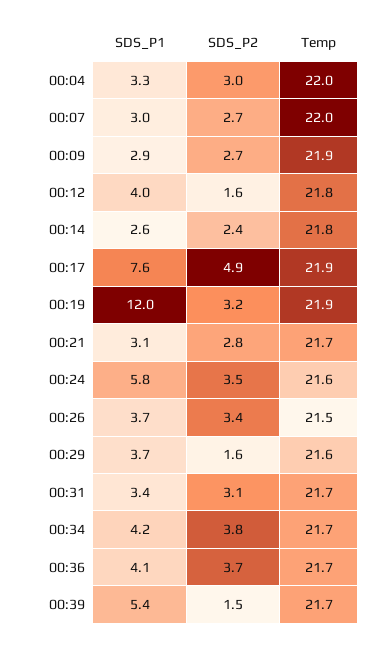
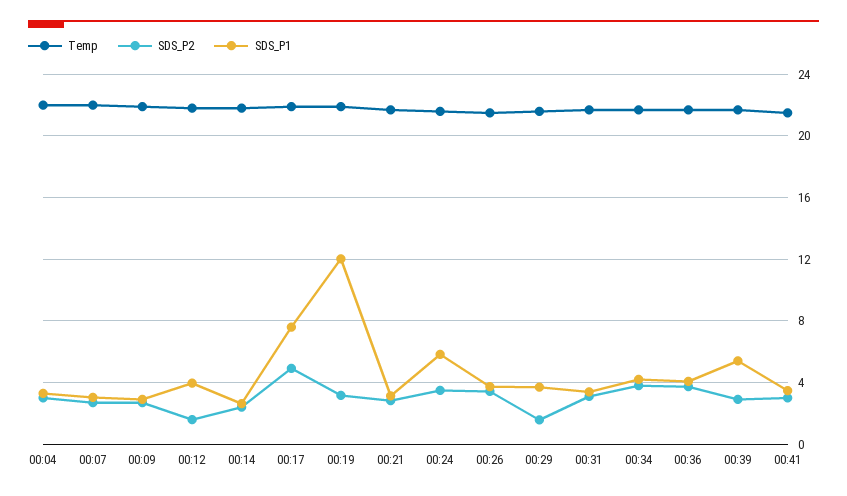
SDS_P2, 00:39: 1.5 -> 3
Temp, 00:41: none -> 21.5
SDS_P2, 00:41: none -> 3
SDS_P1, 00:41: none -> 3.5

